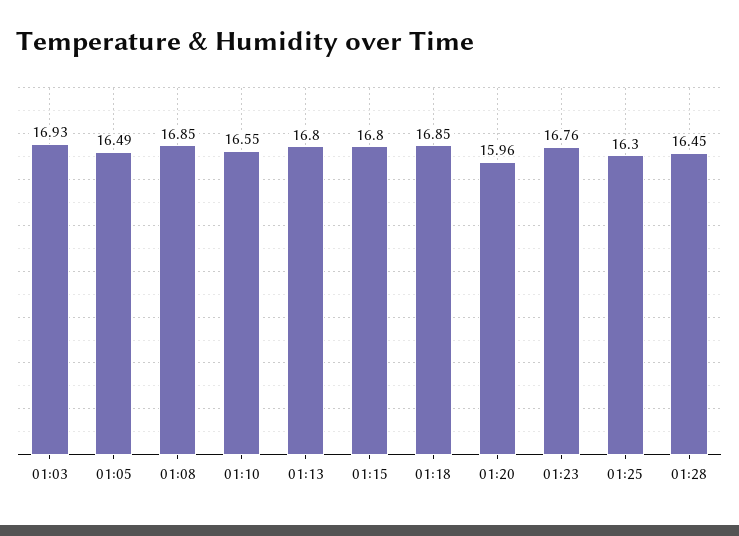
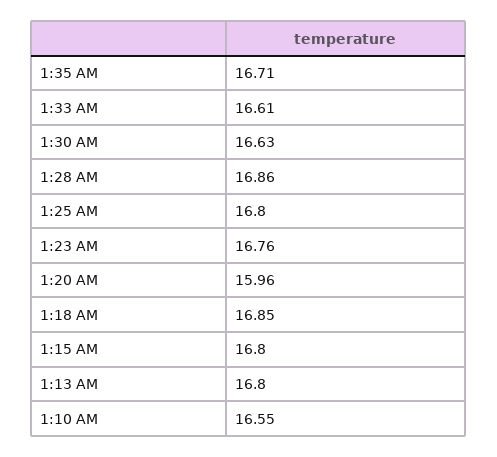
01:03: 16.93 -> none
01:05: 16.49 -> none
01:08: 16.85 -> none
01:25: 16.3 -> 16.8
01:28: 16.45 -> 16.86
1:35 AM: none -> 16.71
1:33 AM: none -> 16.61
1:30 AM: none -> 16.63

